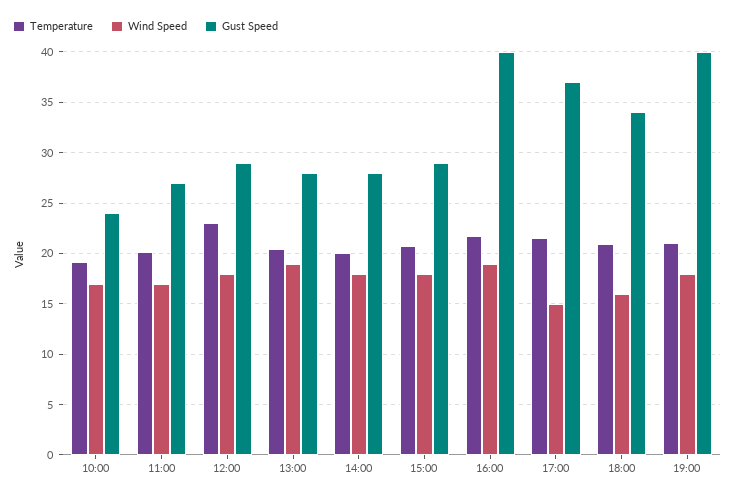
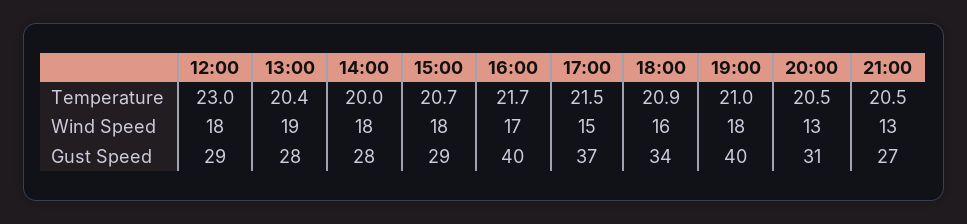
Temperature, 10:00: 19 -> none
Wind Speed, 10:00: 17 -> none
Gust Speed, 10:00: 24 -> none
Temperature, 11:00: 20 -> none
Wind Speed, 11:00: 17 -> none
Gust Speed, 11:00: 27 -> none
Wind Speed, 16:00: 19 -> 17
Temperature, 20:00: none -> 20.5
Temperature, 21:00: none -> 20.5
Wind Speed, 20:00: none -> 13
Wind Speed, 21:00: none -> 13
Gust Speed, 20:00: none -> 31
Gust Speed, 21:00: none -> 27

